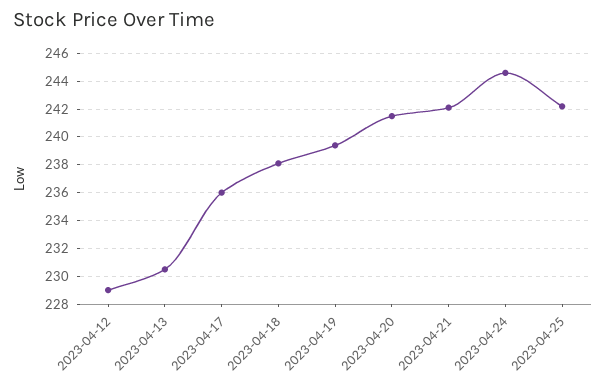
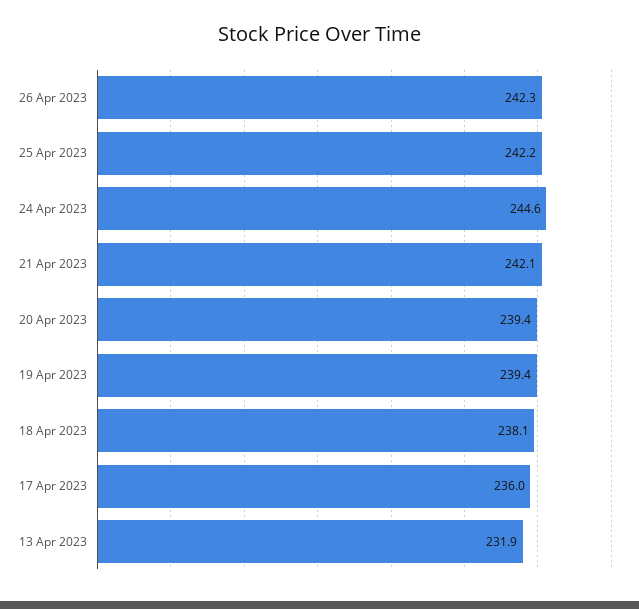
2023-04-12: 229 -> none
2023-04-13: 230.5 -> 231.9
2023-04-20: 241.5 -> 239.4
26 Apr 2023: none -> 242.3

